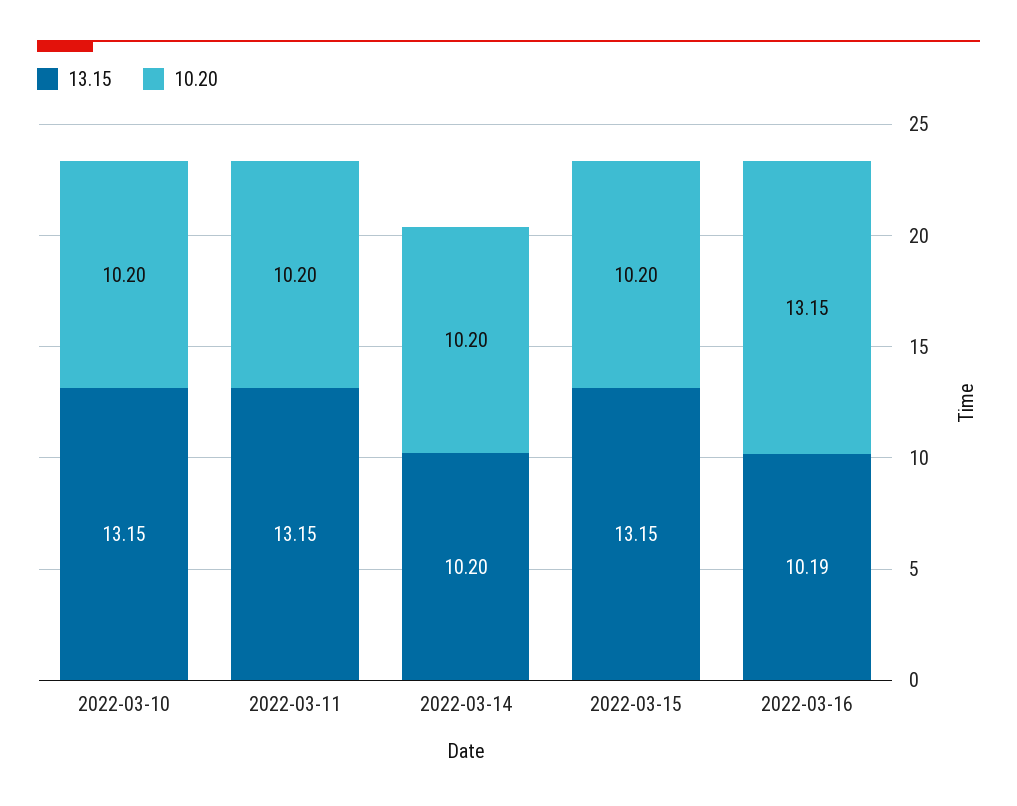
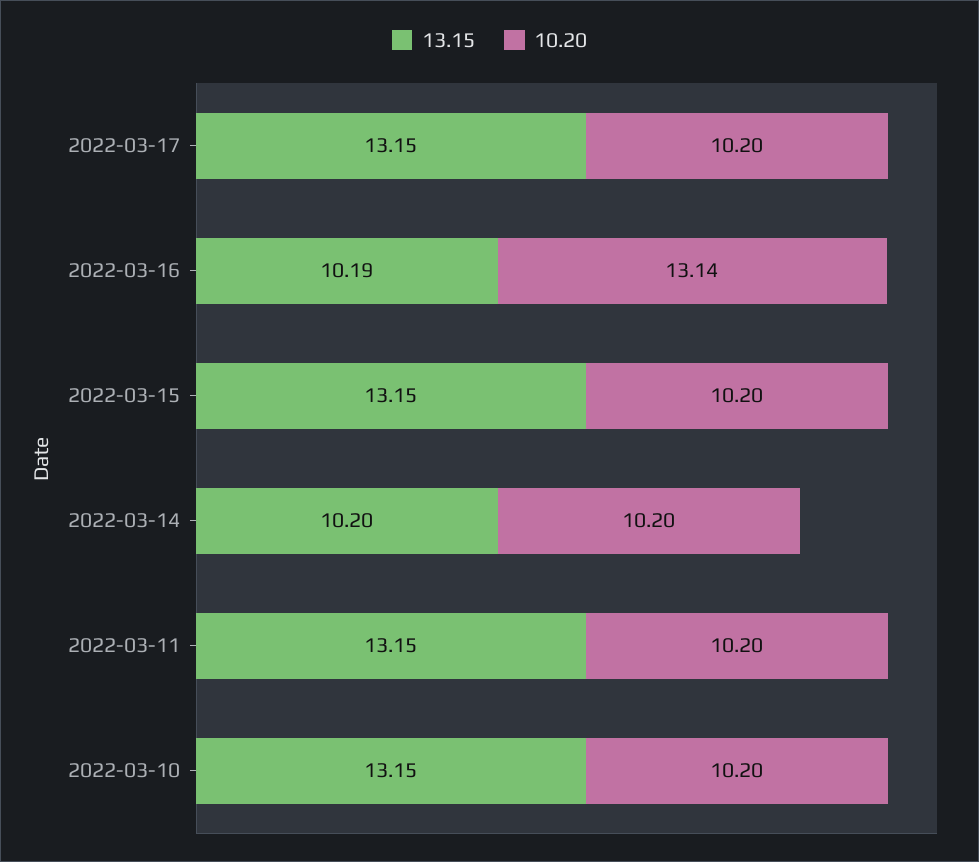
10.20, 2022-03-16: 13.15 -> 13.14
13.15, 2022-03-17: none -> 13.15
10.20, 2022-03-17: none -> 10.2

